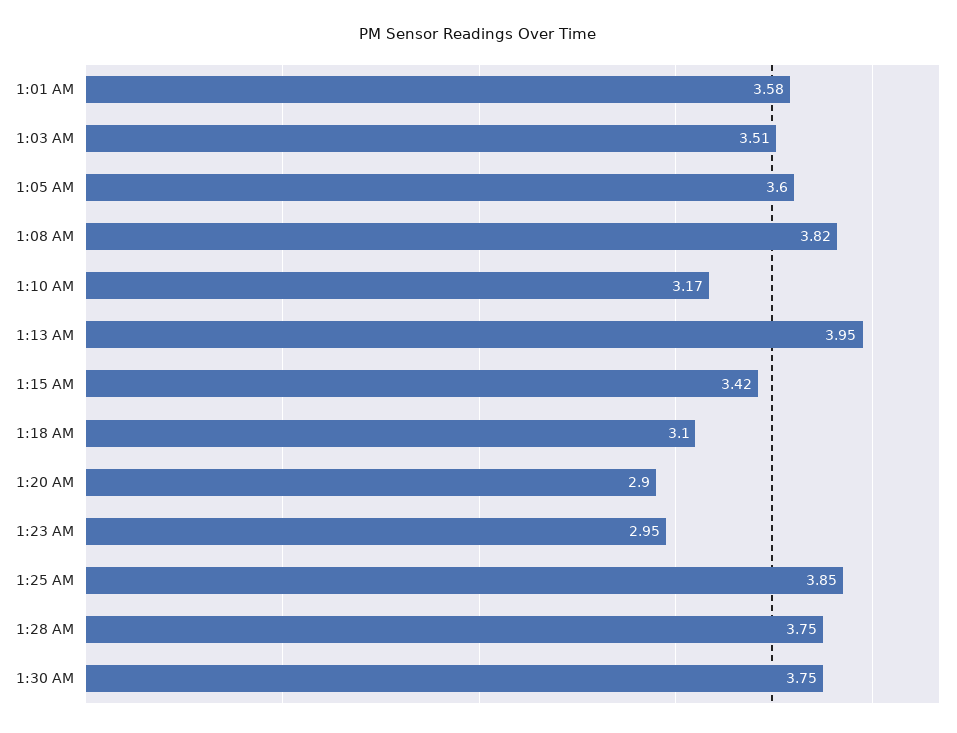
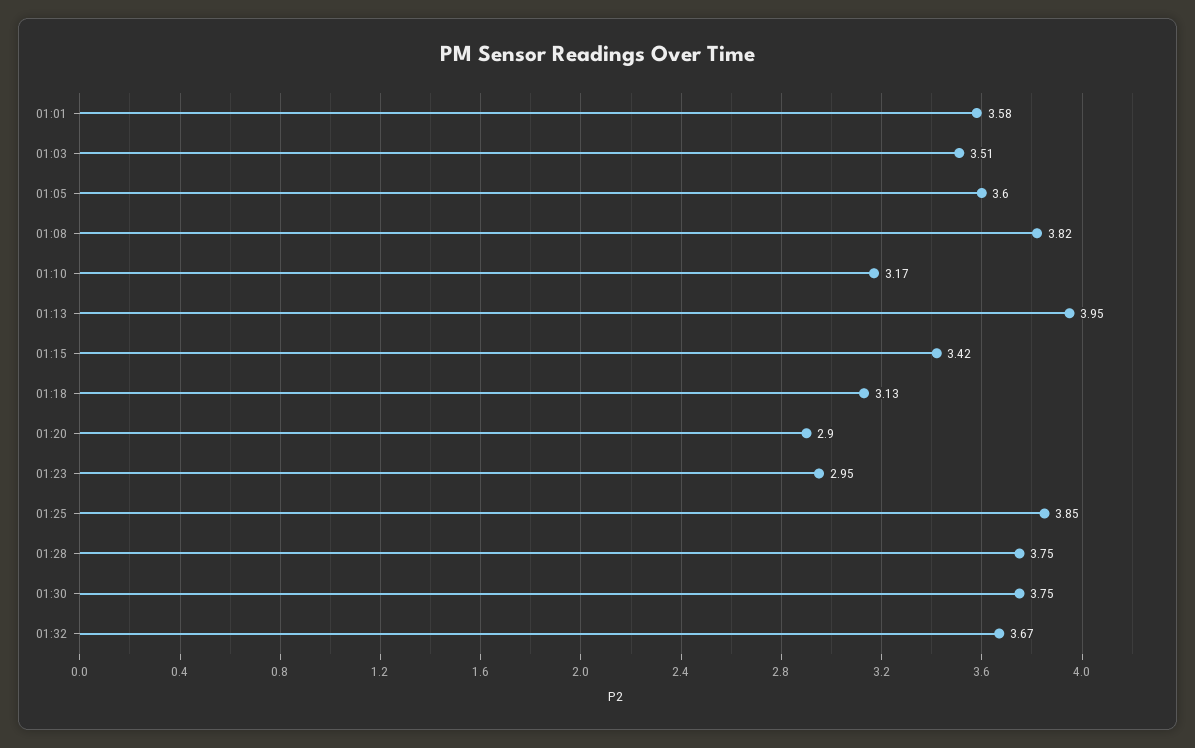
1:18 AM: 3.1 -> 3.13
01:32: none -> 3.67

